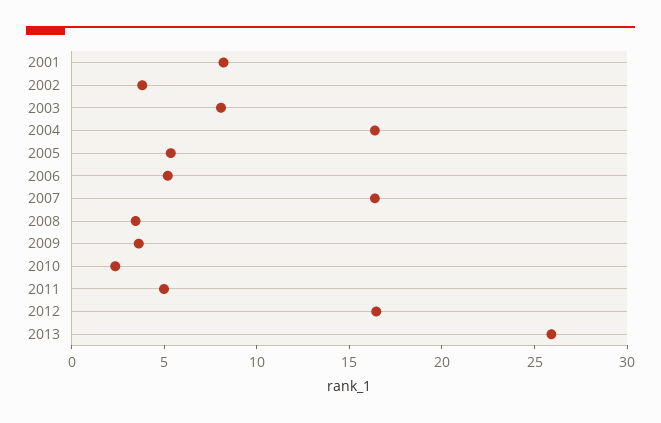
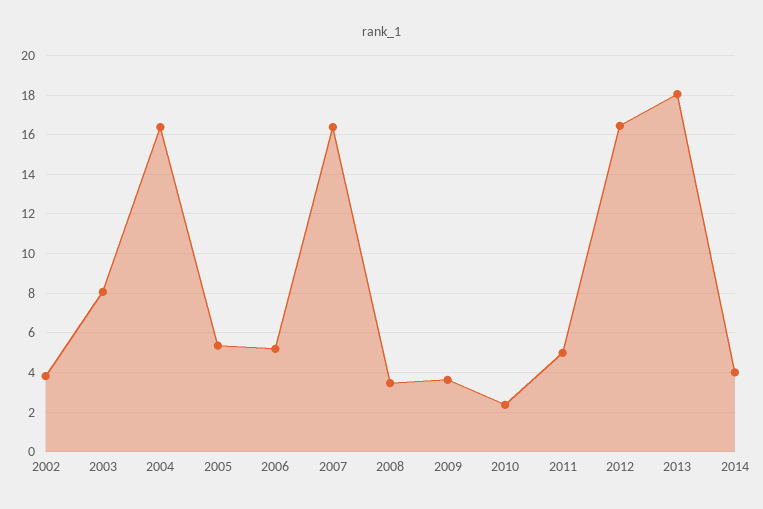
2001: 8 -> none
2013: 26 -> 18
2014: none -> 4

